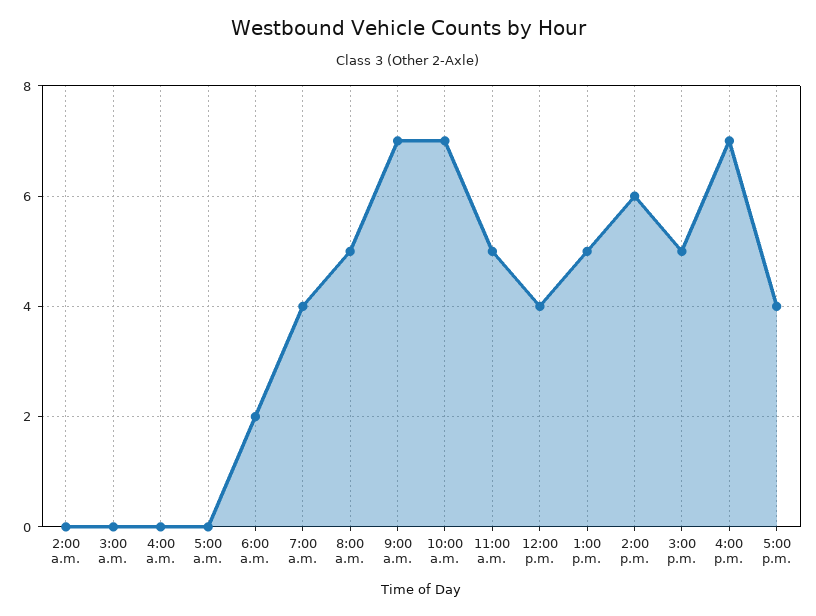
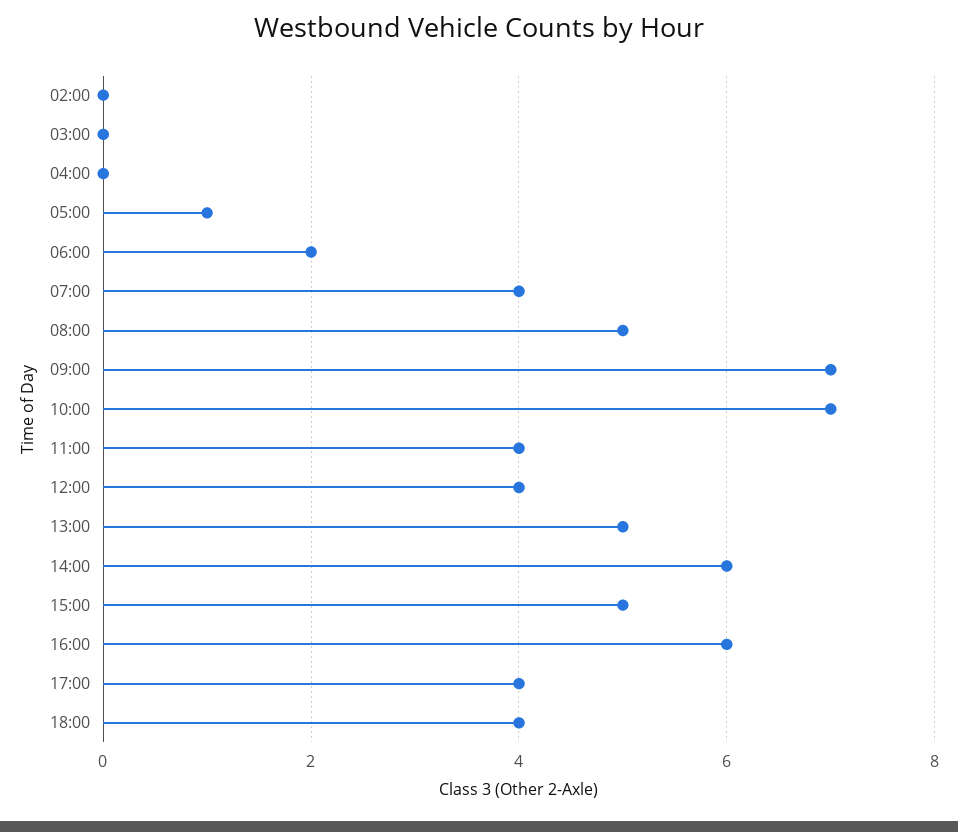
5:00 a.m.: 0 -> 1
11:00 a.m.: 5 -> 4
4:00 p.m.: 7 -> 6
18:00: none -> 4

